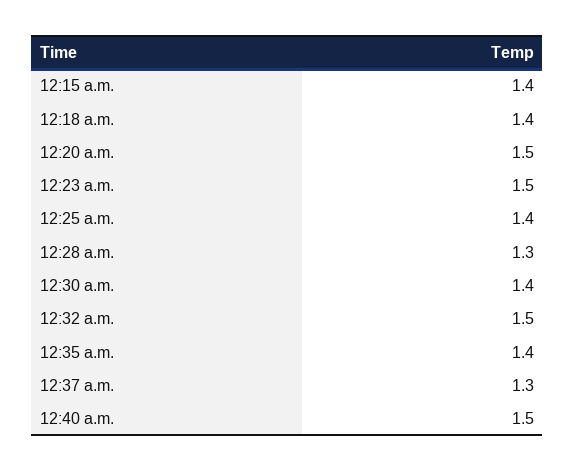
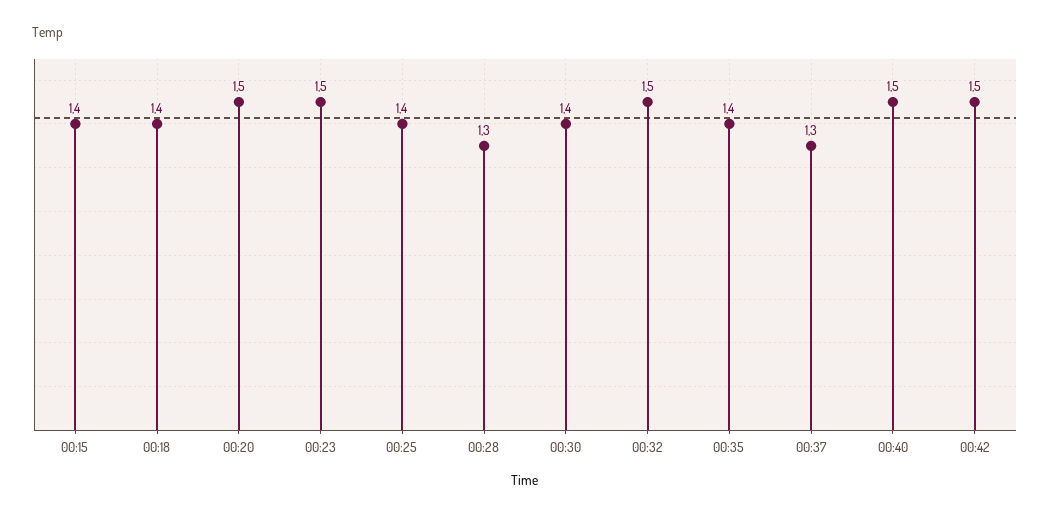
00:42: none -> 1.5

